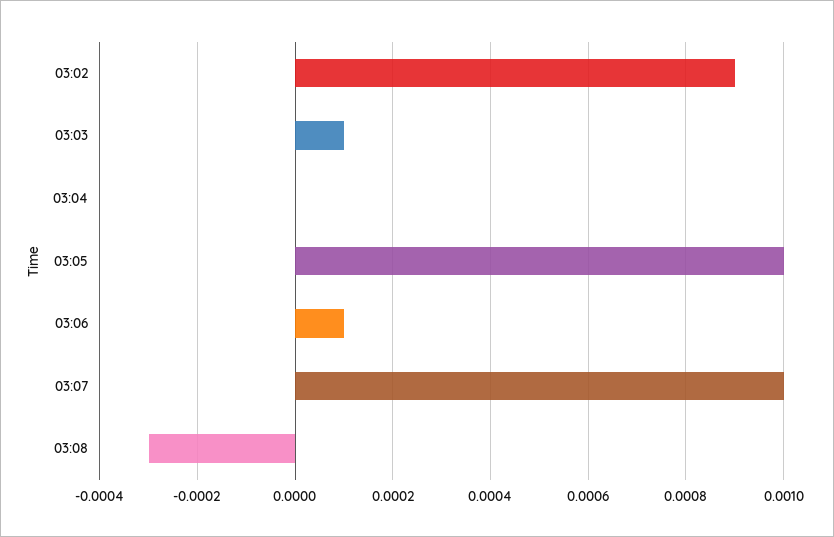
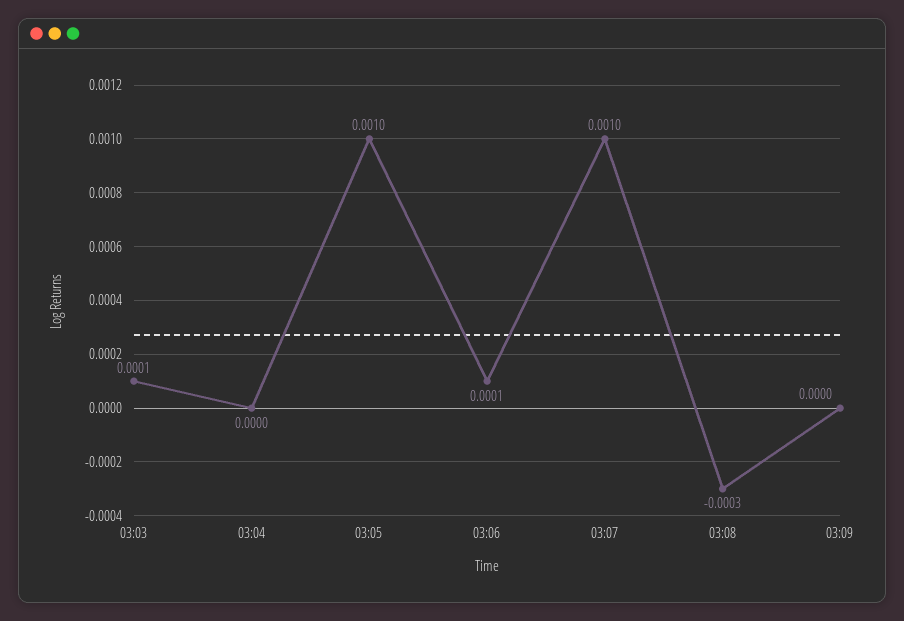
03:02: 0.0009 -> none
03:09: none -> 0

